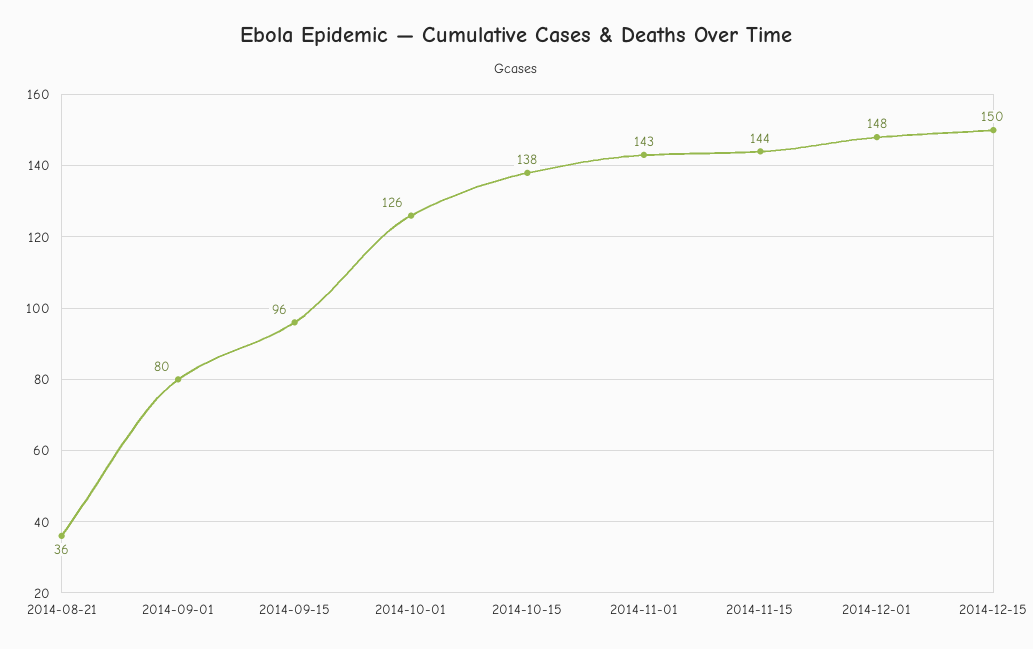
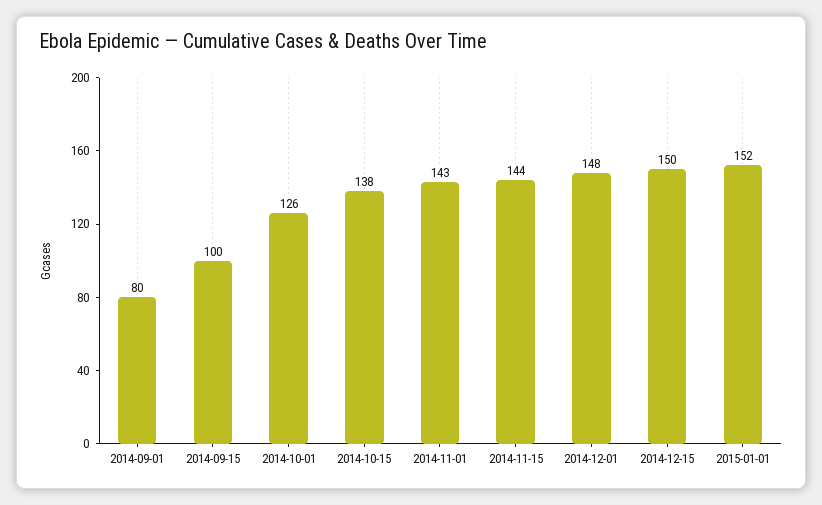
2014-08-21: 36 -> none
2014-09-15: 96 -> 100
2015-01-01: none -> 152

